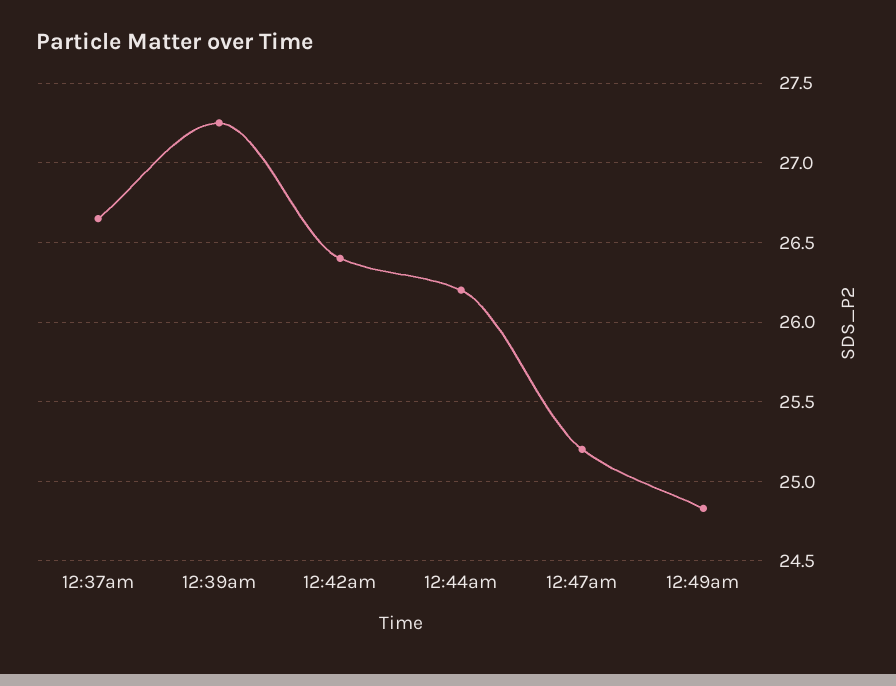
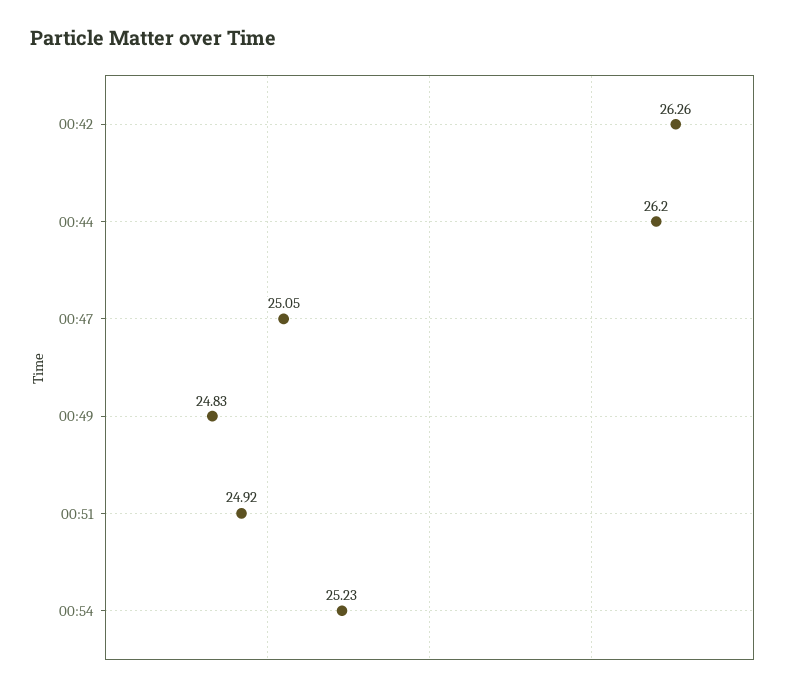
12:37am: 26.65 -> none
12:39am: 27.25 -> none
12:42am: 26.4 -> 26.26
12:47am: 25.2 -> 25.05
00:51: none -> 24.92
00:54: none -> 25.23

